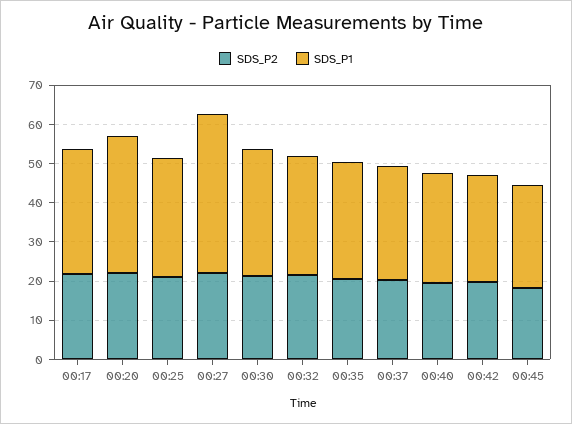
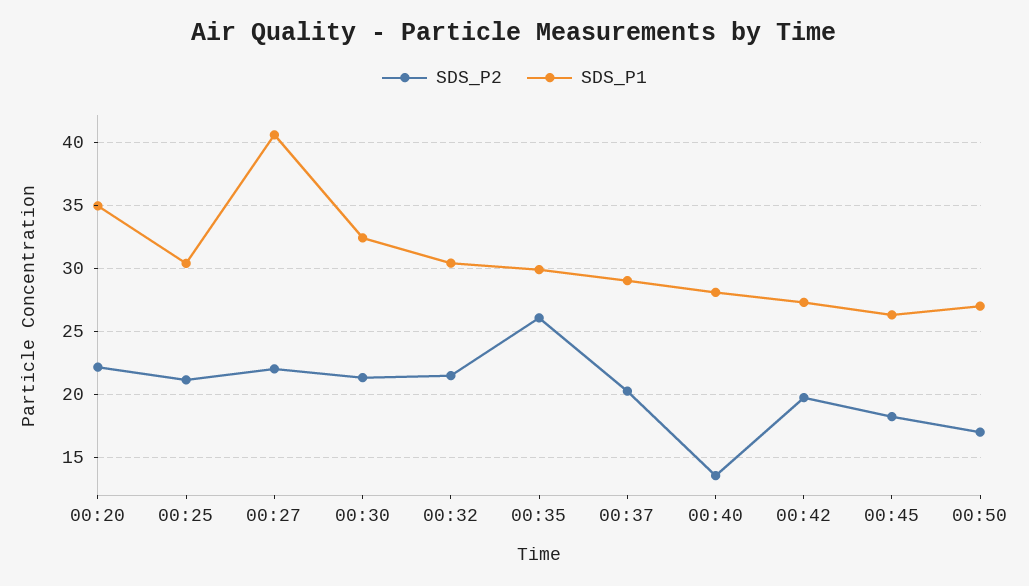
SDS_P2, 00:17: 22.5 -> none
SDS_P1, 00:17: 32.5 -> none
SDS_P2, 00:35: 20 -> 26
SDS_P2, 00:40: 20 -> 13.5
SDS_P2, 00:50: none -> 17
SDS_P1, 00:50: none -> 27

